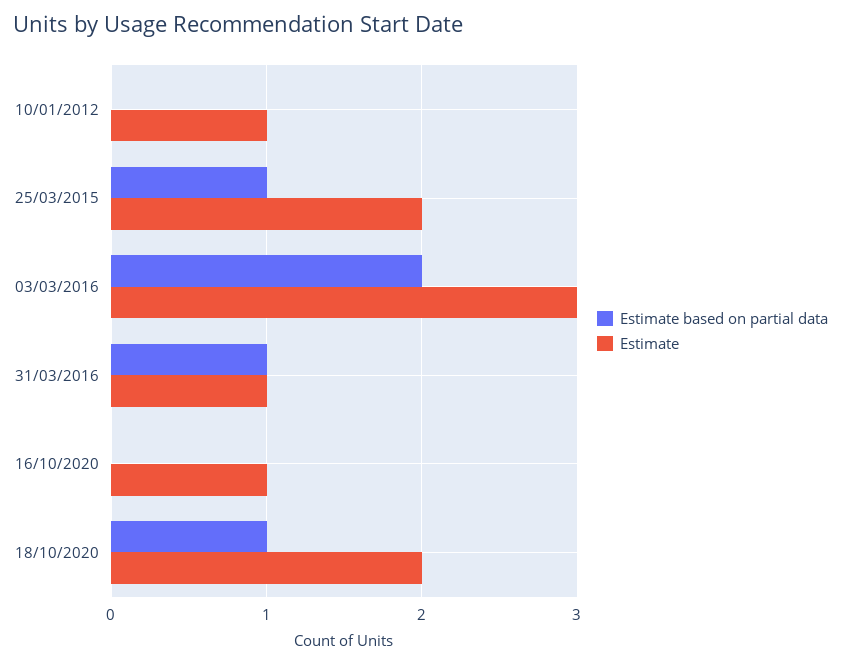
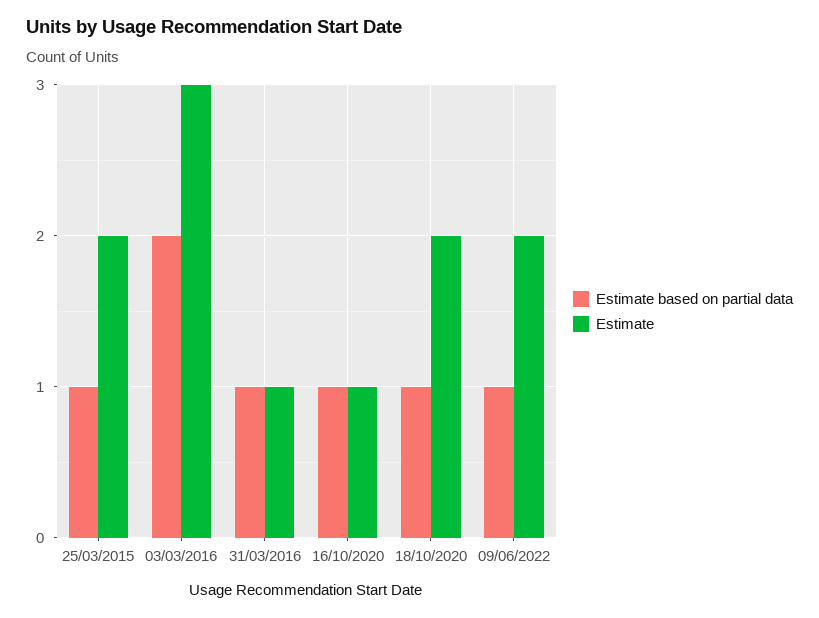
Estimate based on partial data, 10/01/2012: 0 -> none
Estimate, 10/01/2012: 1 -> none
Estimate based on partial data, 16/10/2020: 0 -> 1
Estimate based on partial data, 09/06/2022: none -> 1
Estimate, 09/06/2022: none -> 2

